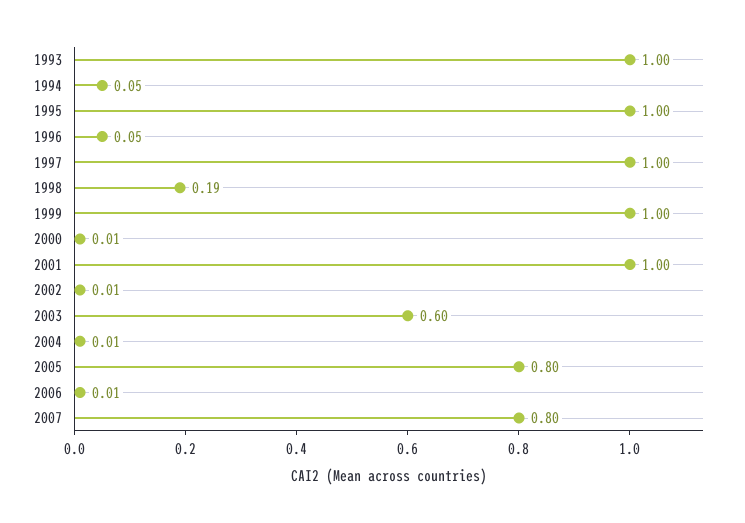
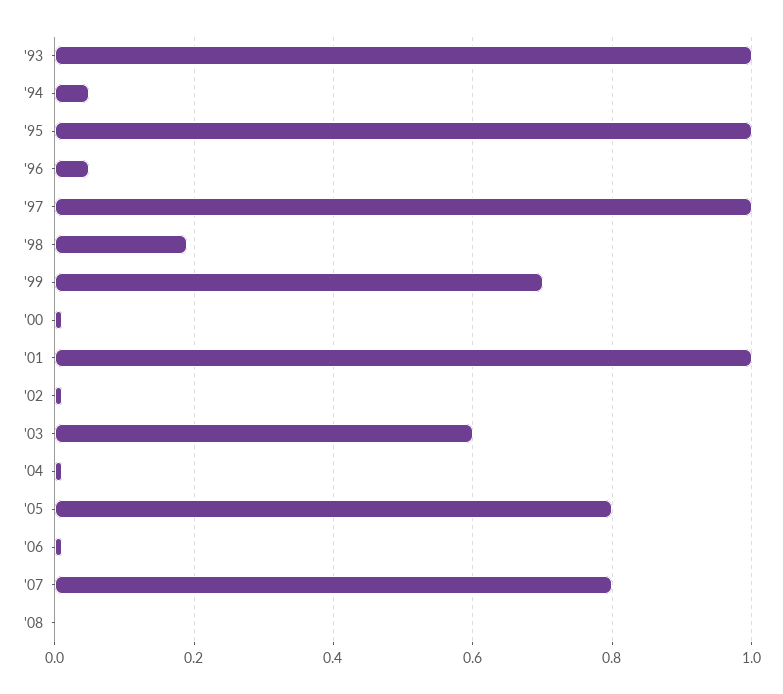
1999: 1 -> 0.7
'08: none -> 0

